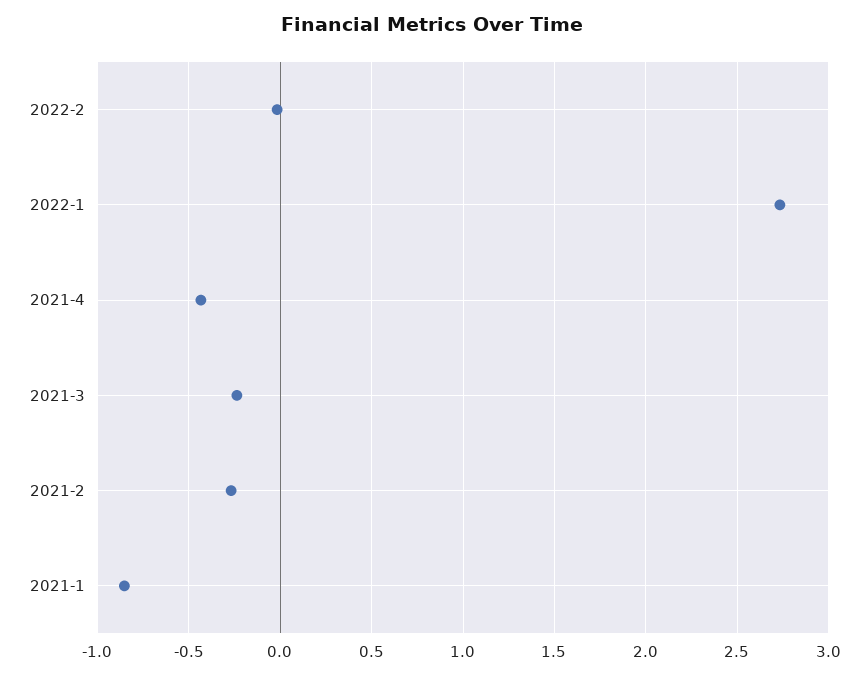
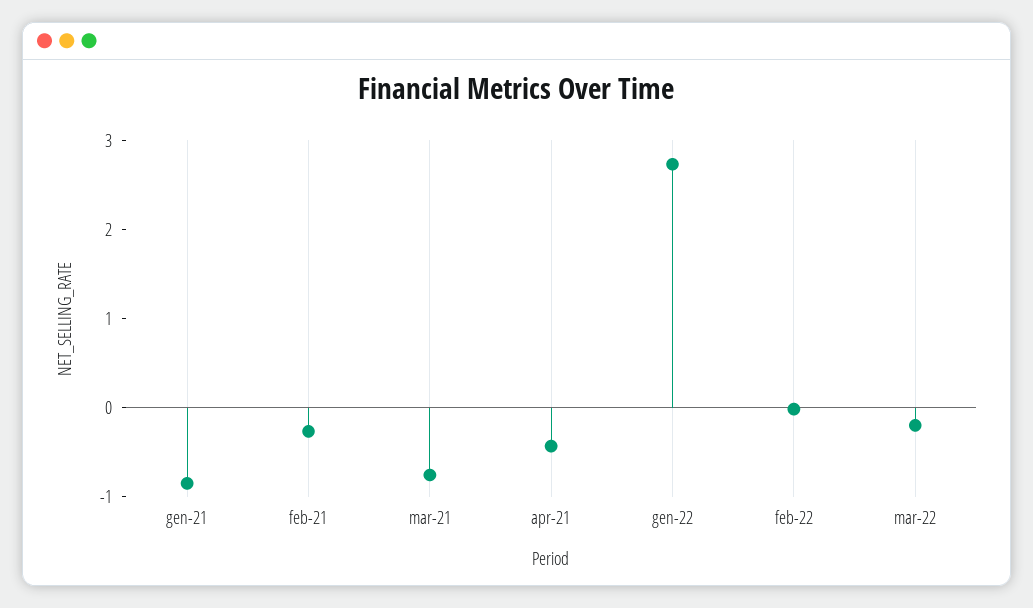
2021-3: -0.25 -> -0.8
mar-22: none -> -0.2

